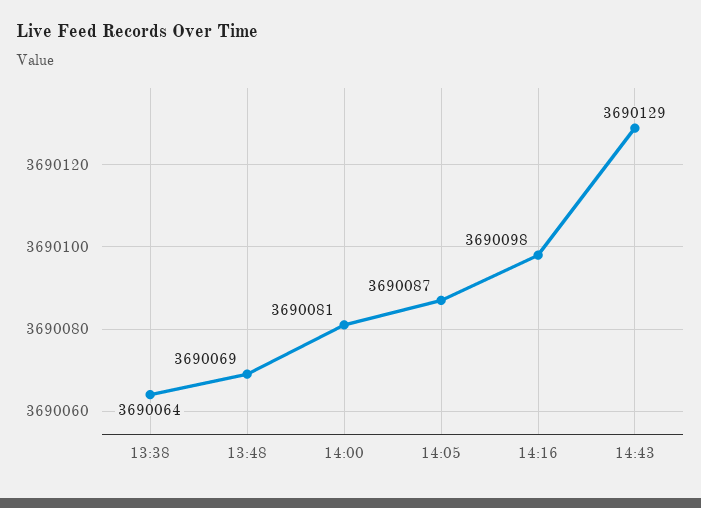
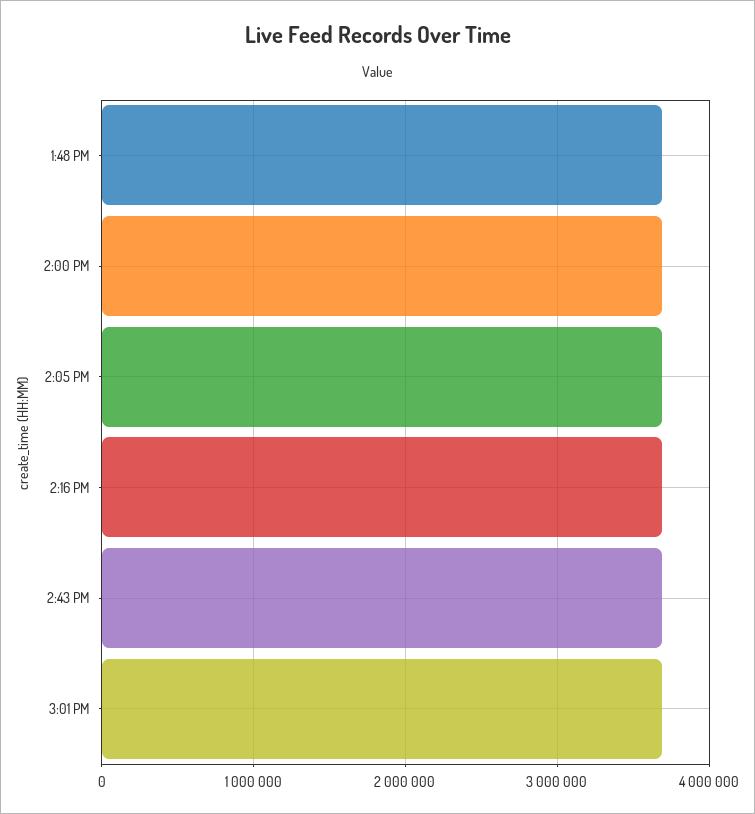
13:38: 3690064 -> none
3:01 PM: none -> 3700000

